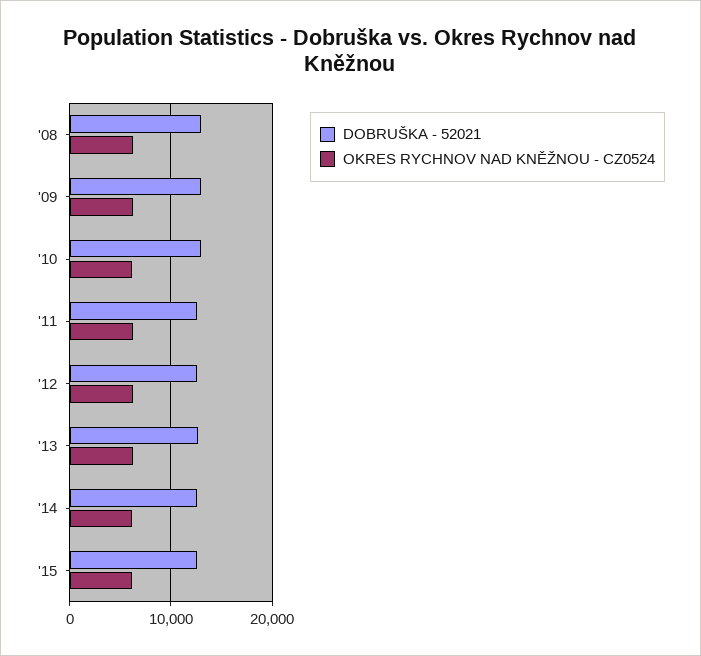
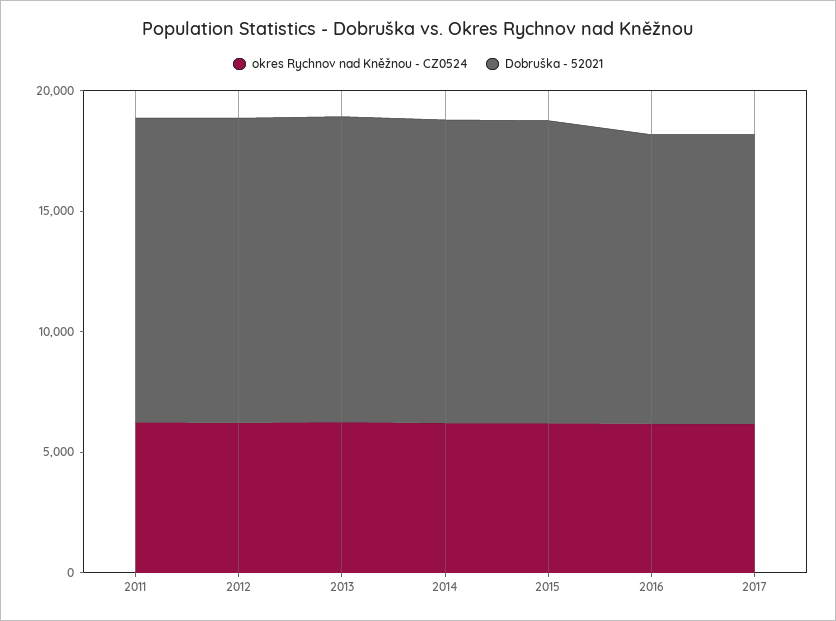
DOBRUŠKA - 52021, '08: 13000 -> none
OKRES RYCHNOV NAD KNĚŽNOU - CZ0524, '08: 6000 -> none
DOBRUŠKA - 52021, '09: 13000 -> none
OKRES RYCHNOV NAD KNĚŽNOU - CZ0524, '09: 6000 -> none
DOBRUŠKA - 52021, '10: 13000 -> none
OKRES RYCHNOV NAD KNĚŽNOU - CZ0524, '10: 6000 -> none
OKRES RYCHNOV NAD KNĚŽNOU - CZ0524, 2016: none -> 6000
DOBRUŠKA - 52021, 2016: none -> 12000
OKRES RYCHNOV NAD KNĚŽNOU - CZ0524, 2017: none -> 6000
DOBRUŠKA - 52021, 2017: none -> 12000

